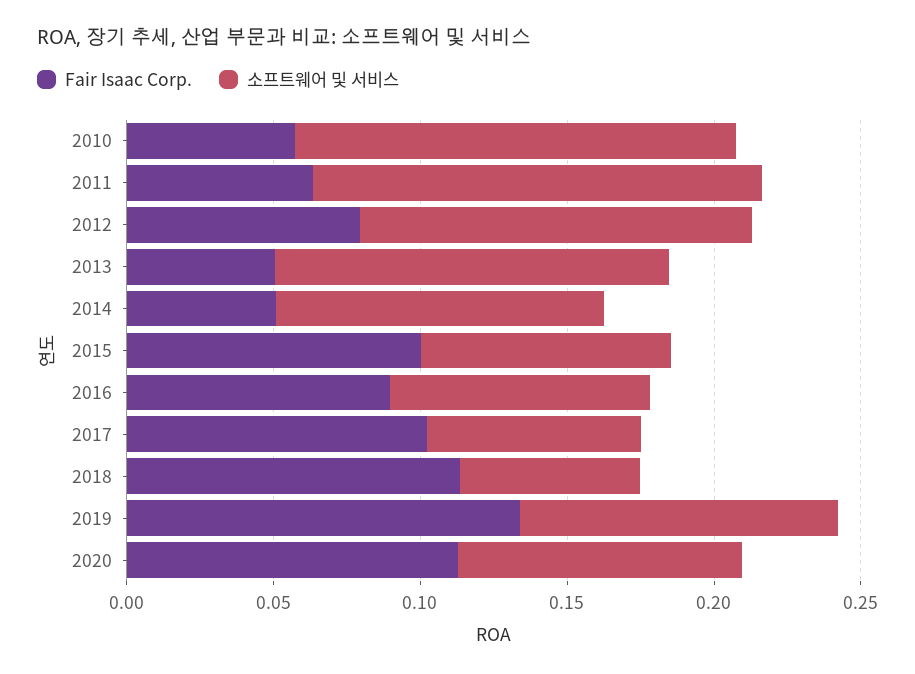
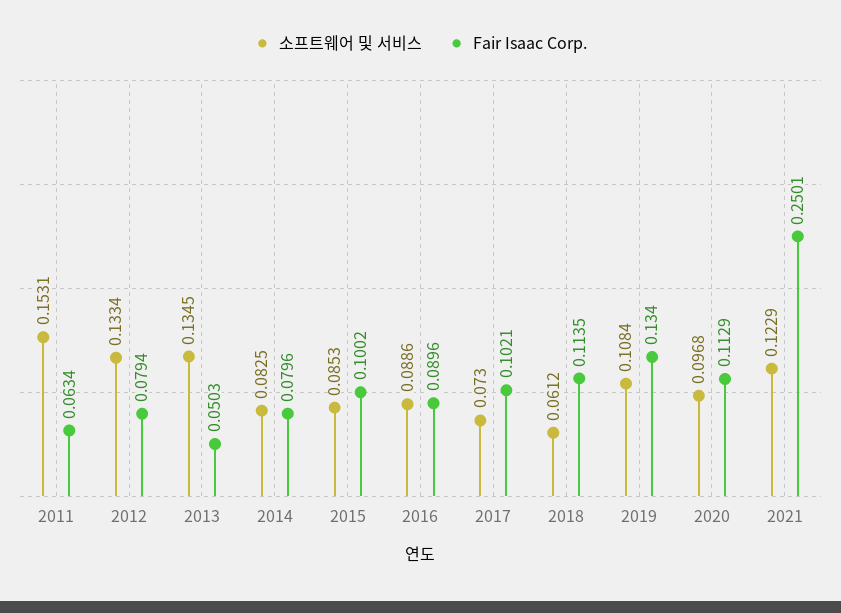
Fair Isaac Corp., 2010: 0.06 -> none
소프트웨어 및 서비스, 2010: 0.15 -> none
Fair Isaac Corp., 2014: 0.05 -> 0.0796
소프트웨어 및 서비스, 2014: 0.11 -> 0.0825
소프트웨어 및 서비스, 2021: none -> 0.1229
Fair Isaac Corp., 2021: none -> 0.2501

